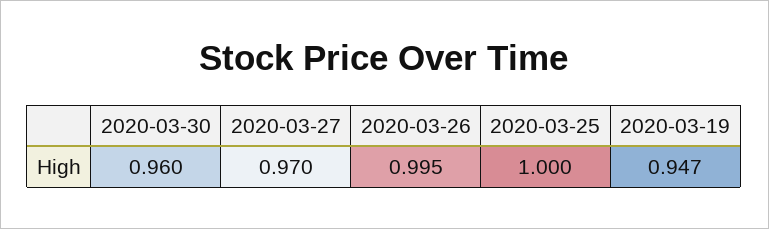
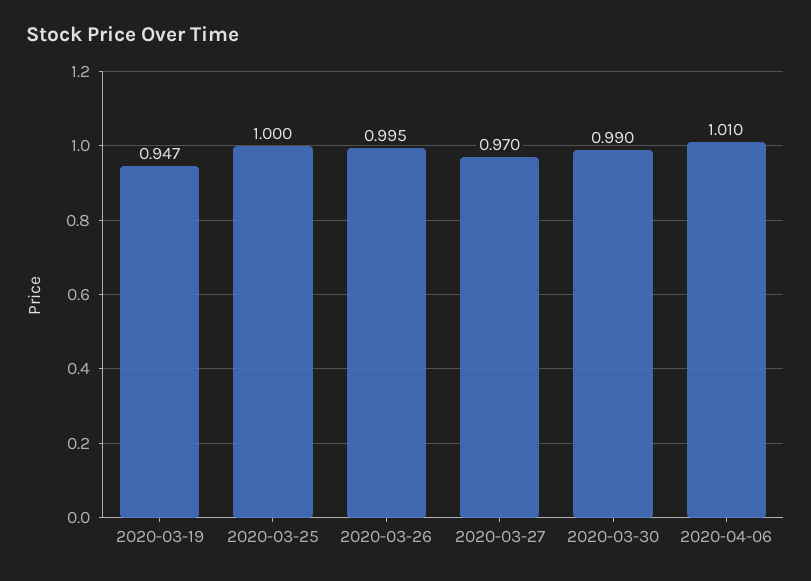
2020-03-30: 0.96 -> 0.99
2020-04-06: none -> 1.01

